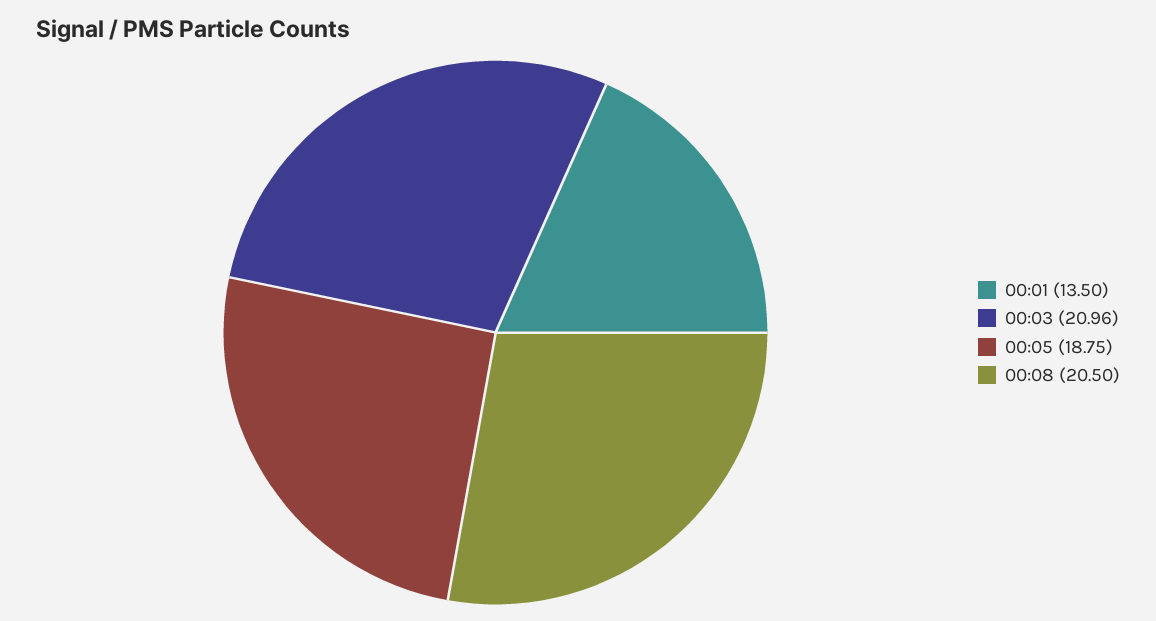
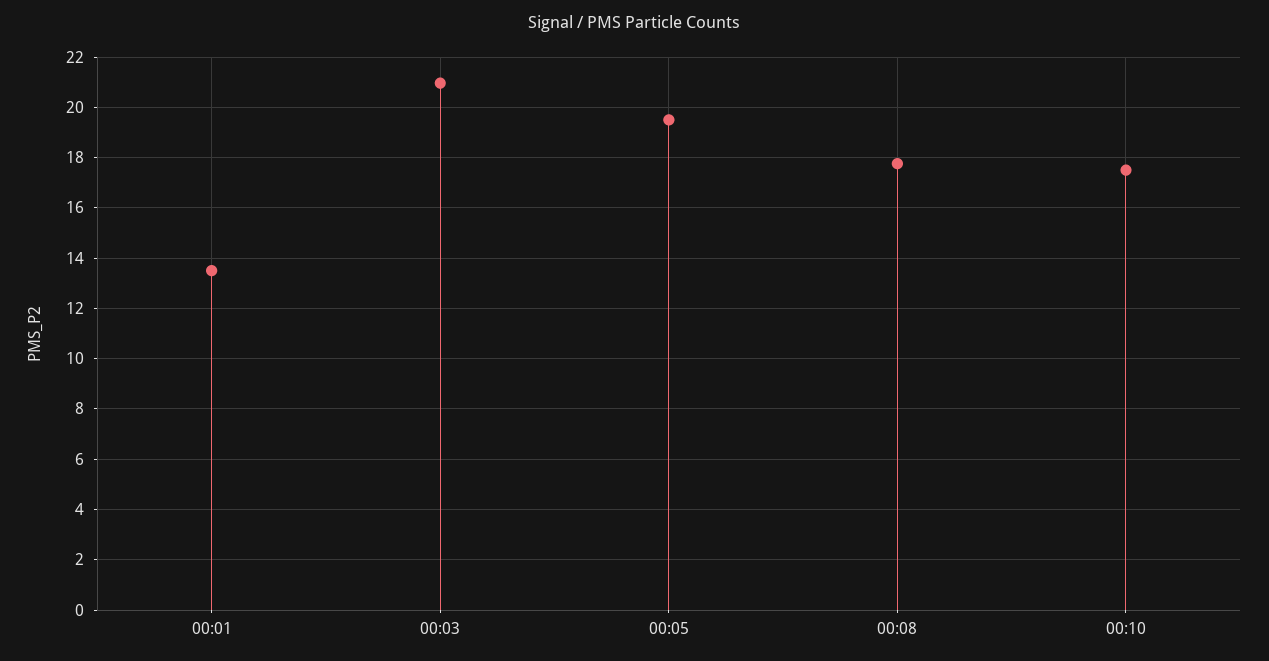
00:05: 18.75 -> 19.5
00:08: 20.5 -> 17.75
00:10: none -> 17.5

